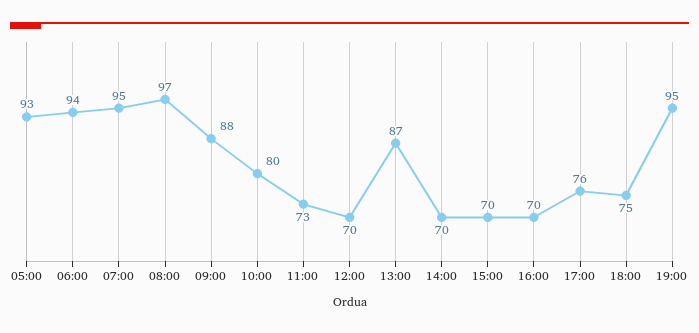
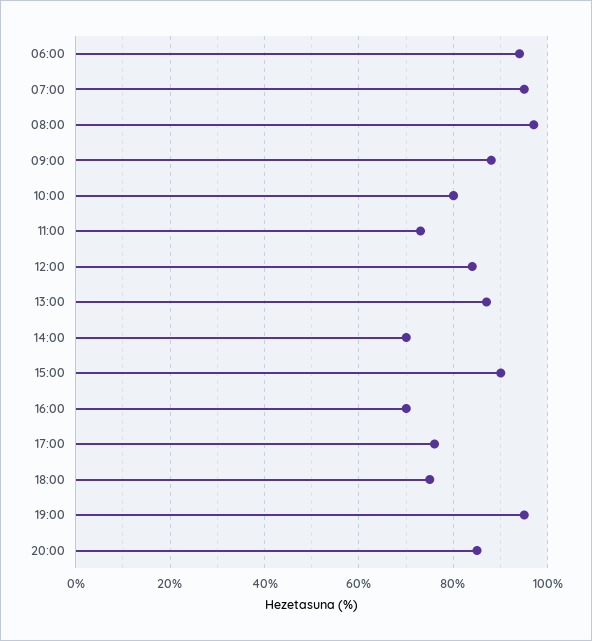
05:00: 93 -> none
12:00: 70 -> 85
15:00: 70 -> 90
20:00: none -> 85

